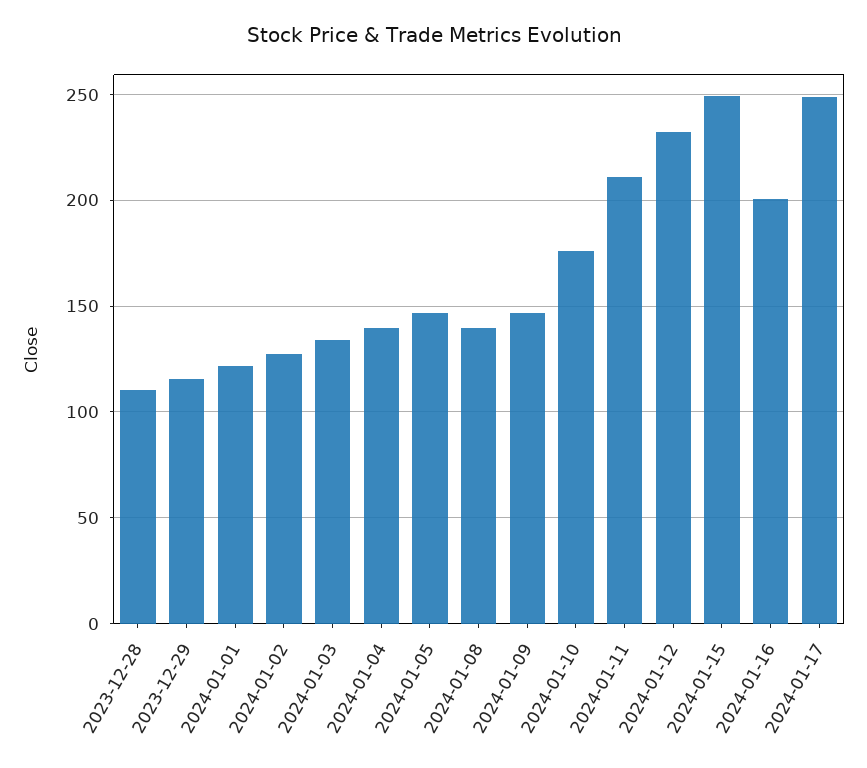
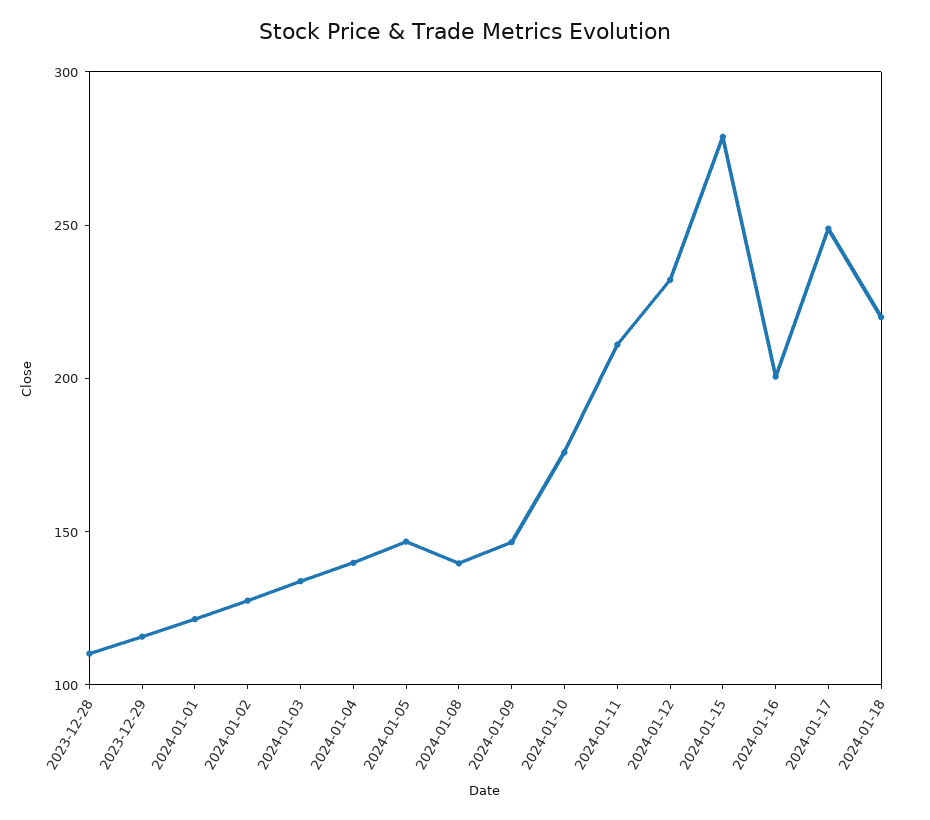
2024-01-15: 250 -> 280
2024-01-18: none -> 220

